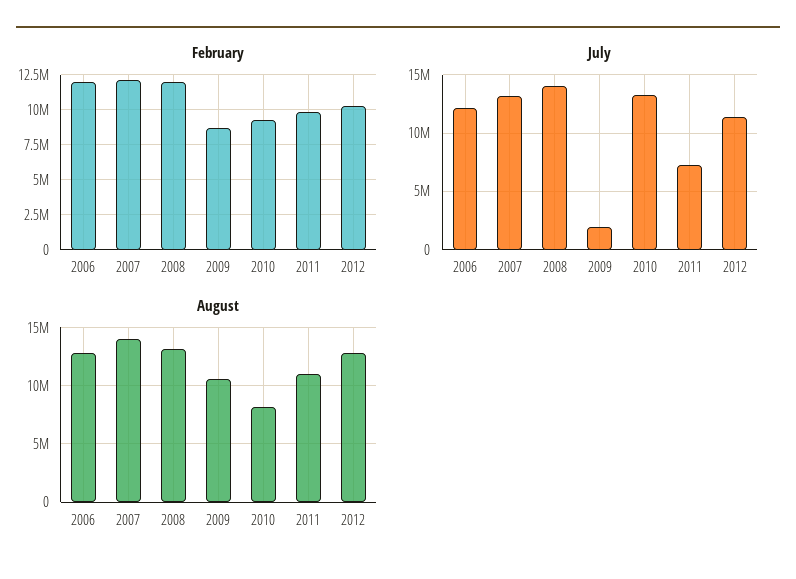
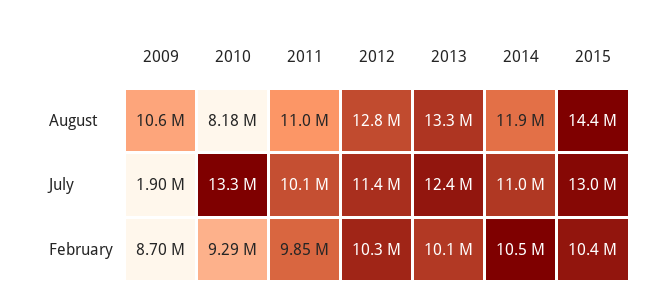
February, 2006: 12000000 -> none
February, 2007: 12000000 -> none
February, 2008: 12000000 -> none
July, 2006: 12000000 -> none
July, 2007: 13000000 -> none
July, 2008: 14000000 -> none
July, 2011: 7000000 -> 10100000
August, 2006: 13000000 -> none
August, 2007: 14000000 -> none
August, 2008: 13000000 -> none
August, 2013: none -> 13300000
August, 2014: none -> 11900000
August, 2015: none -> 14400000
July, 2013: none -> 12400000
July, 2014: none -> 11000000
July, 2015: none -> 13000000
February, 2013: none -> 10100000
February, 2014: none -> 10500000
February, 2015: none -> 10400000

